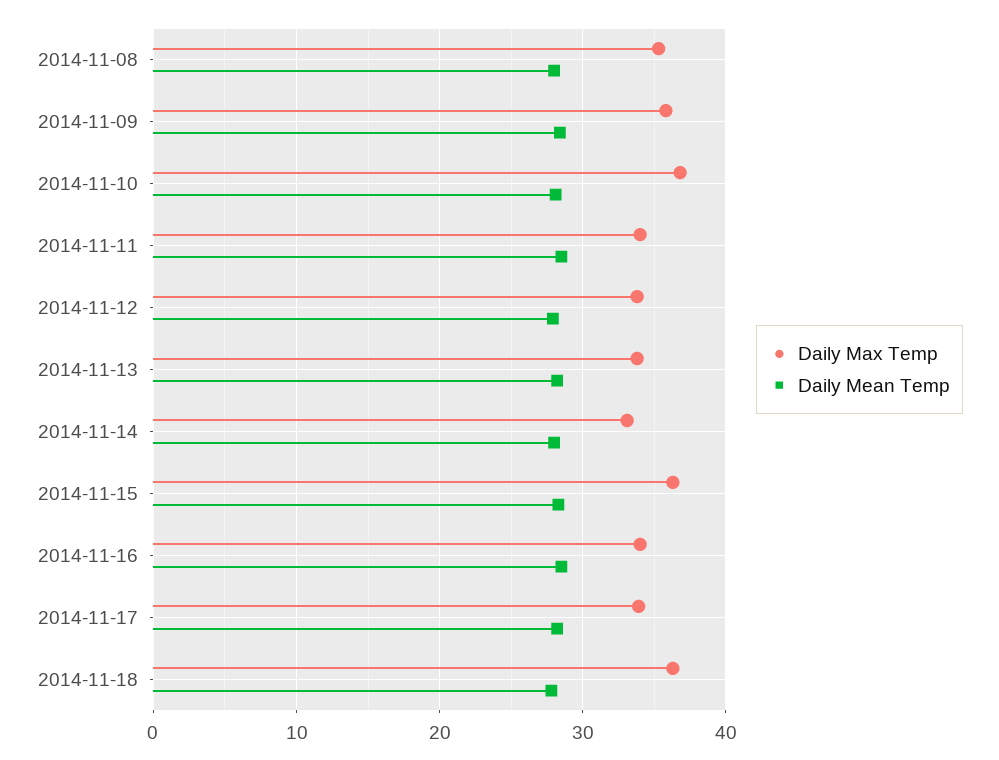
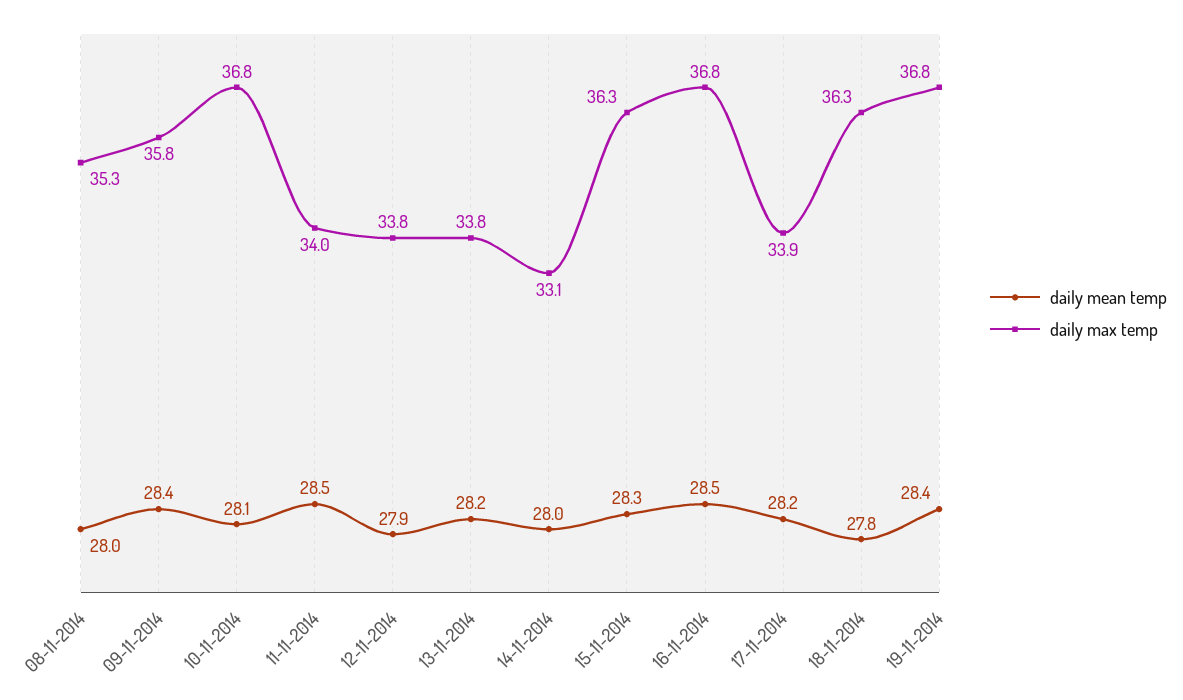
Daily Max Temp, 2014-11-16: 34 -> 36.8
Daily Mean Temp, 19-11-2014: none -> 28.4
Daily Max Temp, 19-11-2014: none -> 36.8

